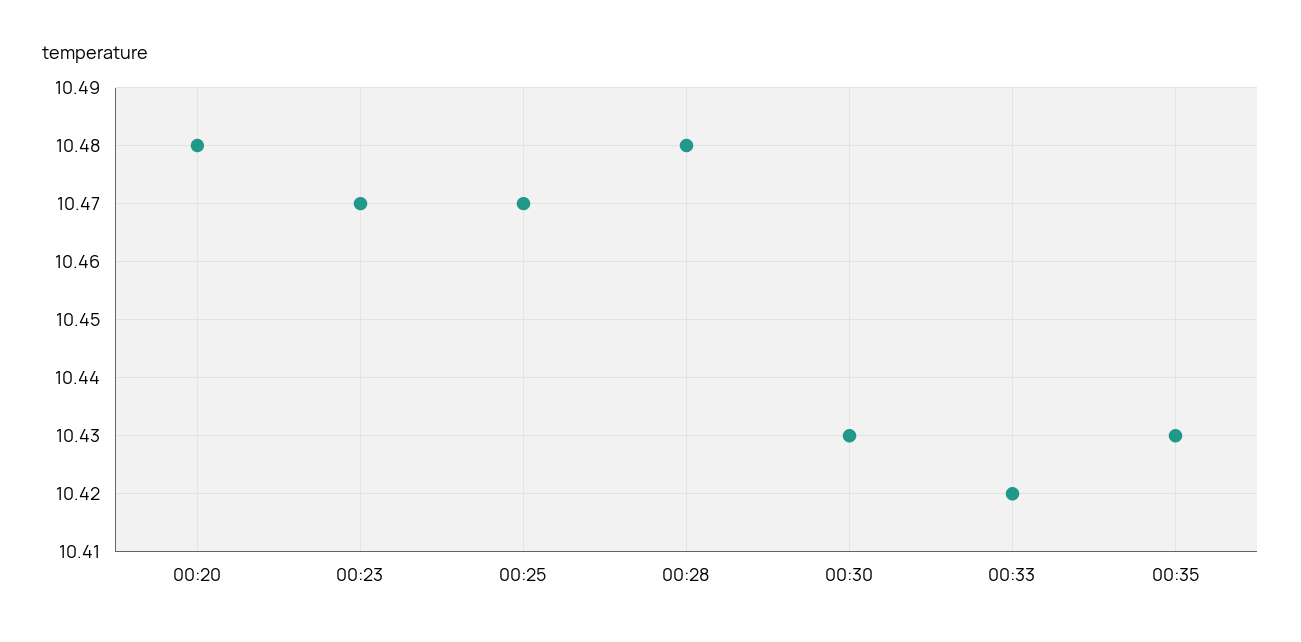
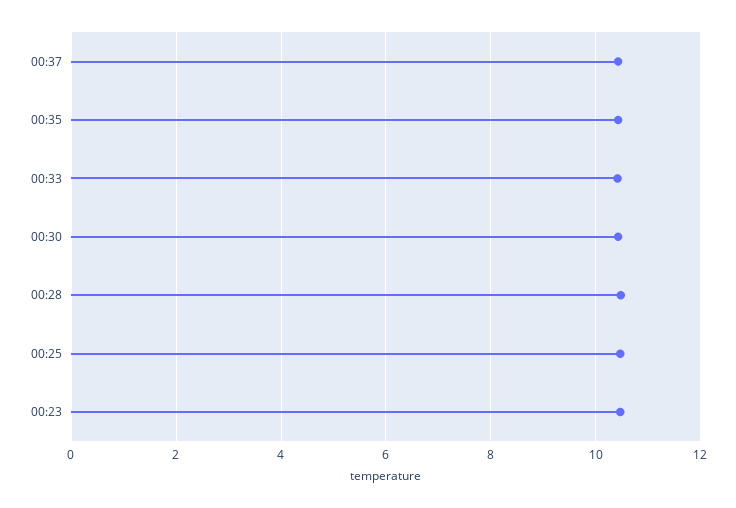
00:20: 10.48 -> none
00:37: none -> 10.4

